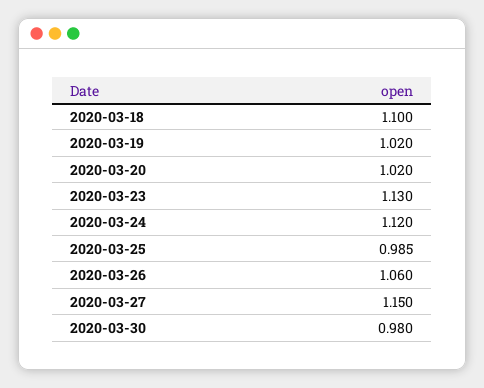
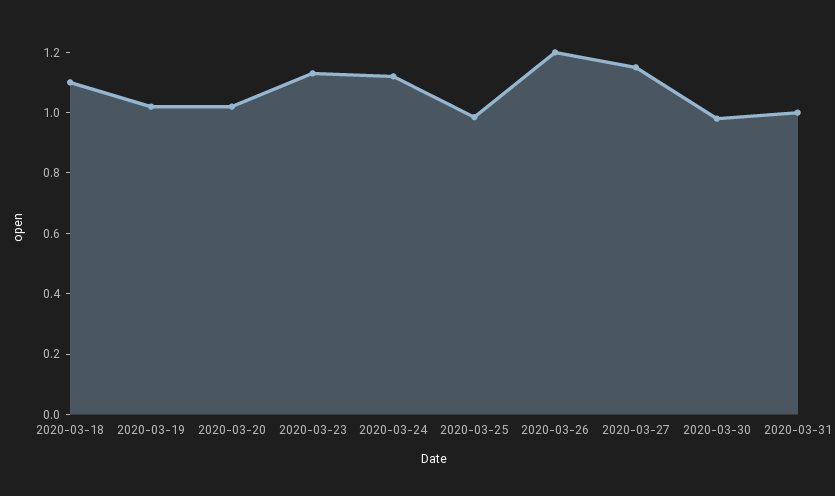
2020-03-26: 1.06 -> 1.2
2020-03-31: none -> 1

